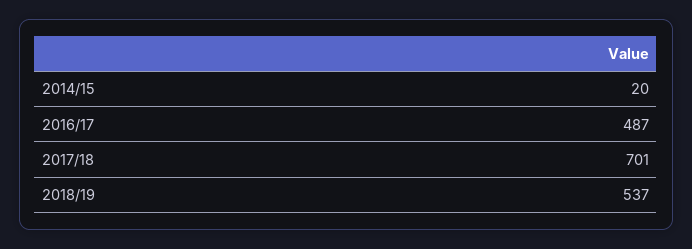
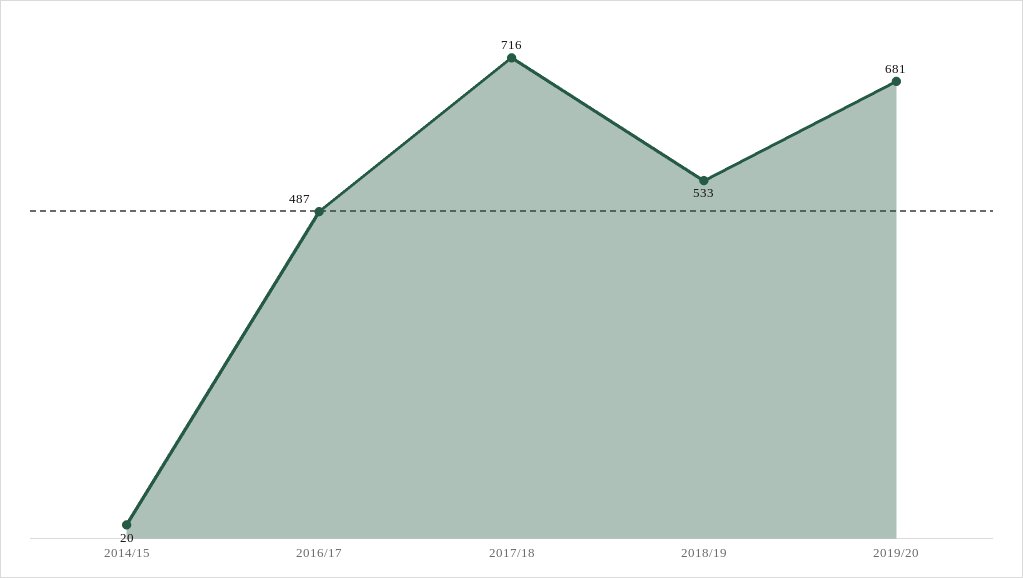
2017/18: 701 -> 716
2018/19: 537 -> 533
2019/20: none -> 681

